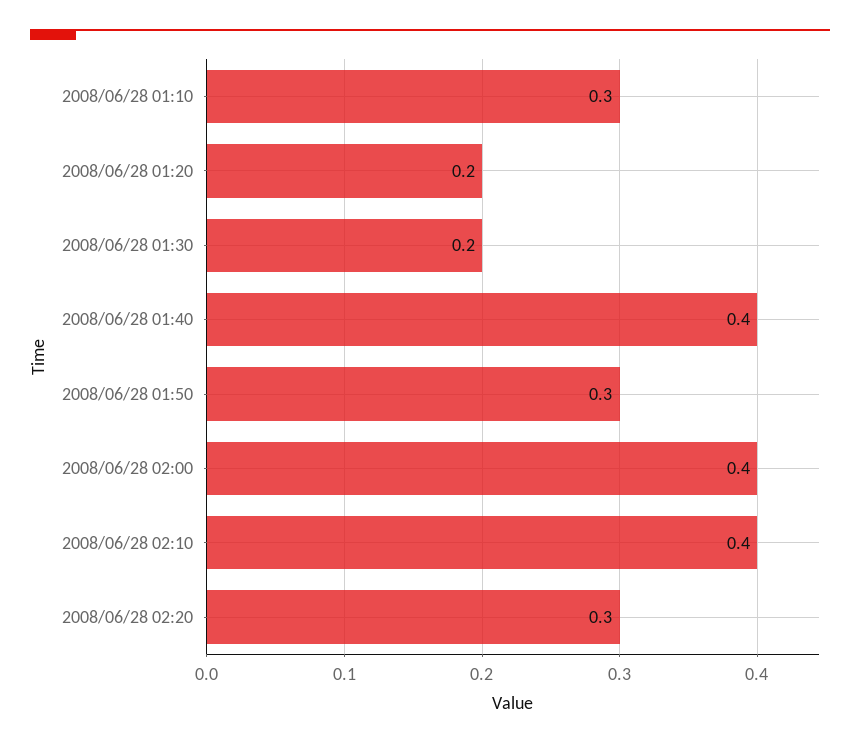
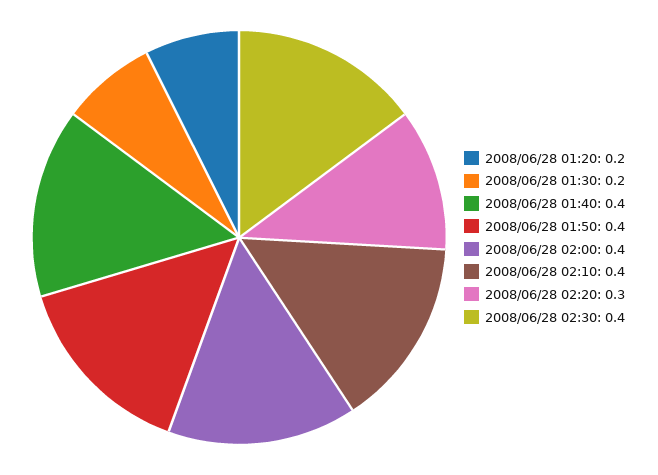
2008/06/28 01:10: 0.3 -> none
2008/06/28 01:50: 0.3 -> 0.4
2008/06/28 02:30: none -> 0.4

